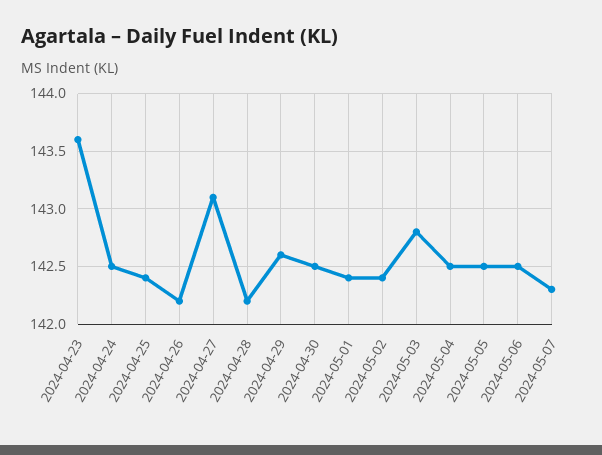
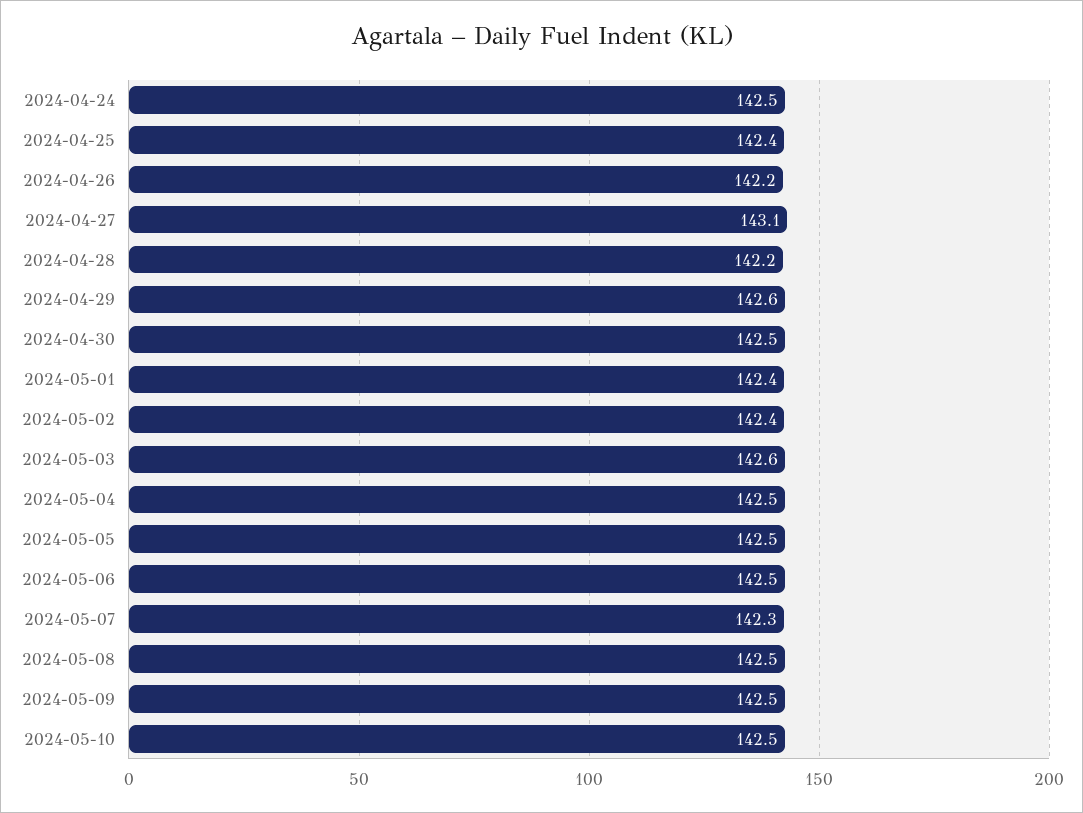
2024-04-23: 143.6 -> none
2024-05-03: 142.8 -> 142.6
2024-05-08: none -> 142.5
2024-05-09: none -> 142.5
2024-05-10: none -> 142.5

